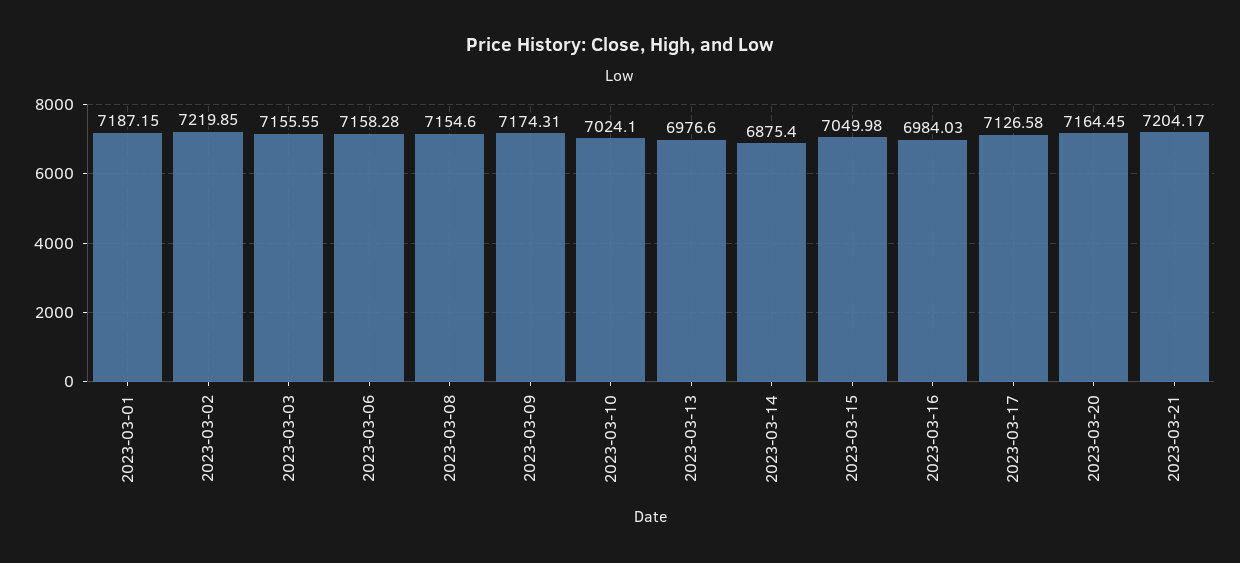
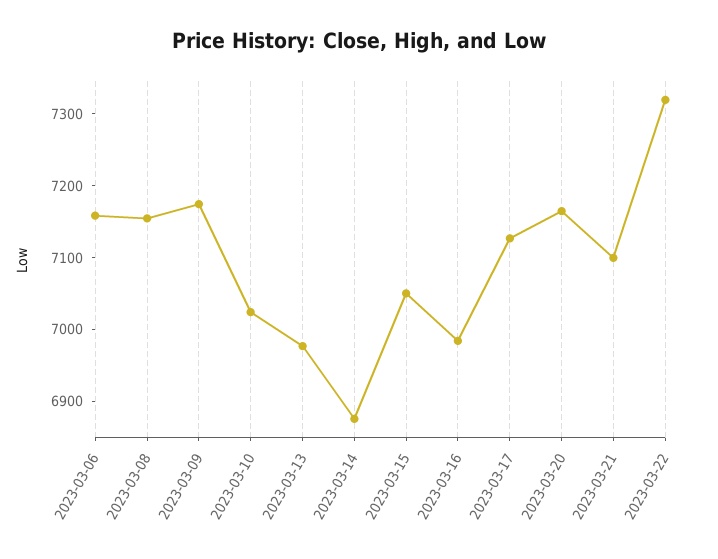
2023-03-01: 7187.15 -> none
2023-03-02: 7219.85 -> none
2023-03-03: 7155.55 -> none
2023-03-21: 7204.17 -> 7100
2023-03-22: none -> 7320

